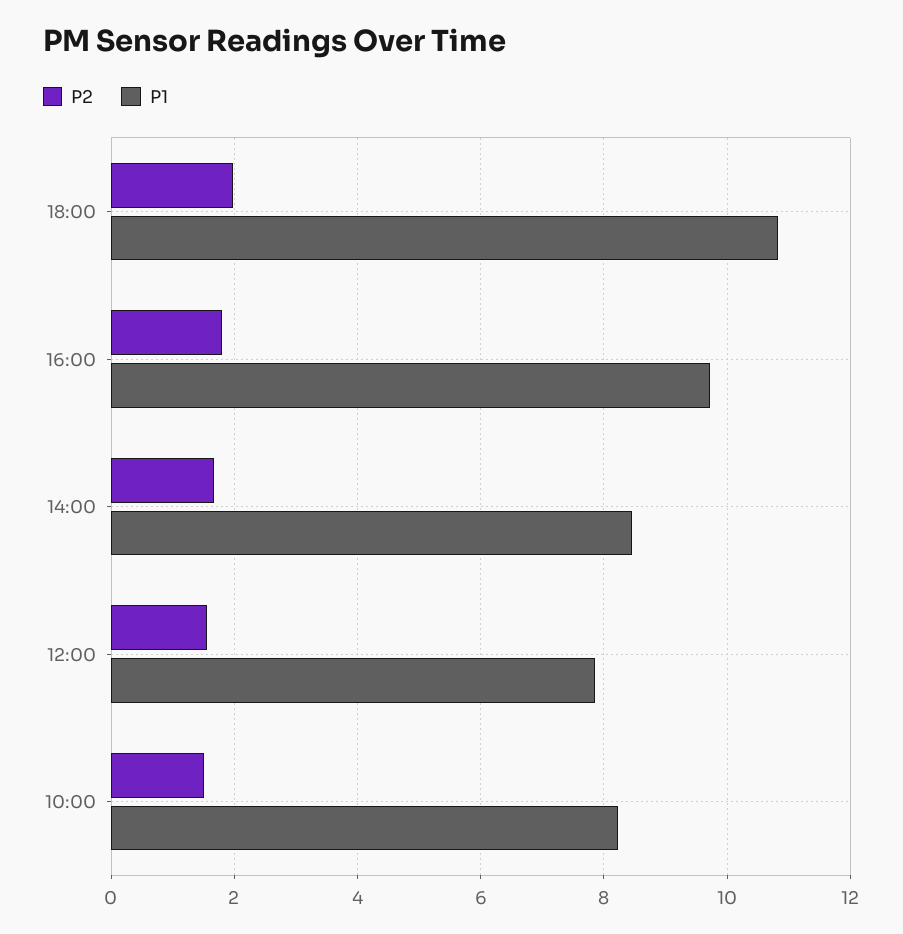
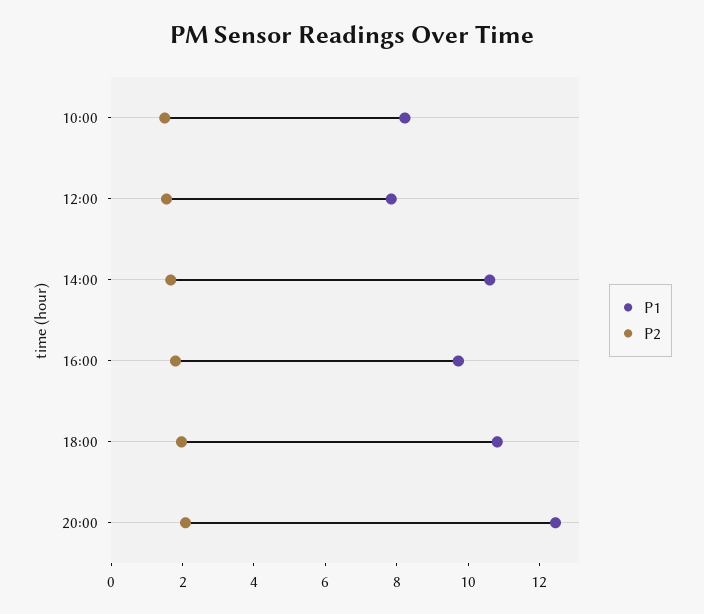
P1, 14:00: 8.4 -> 10.5
P1, 20:00: none -> 12.5
P2, 20:00: none -> 2

